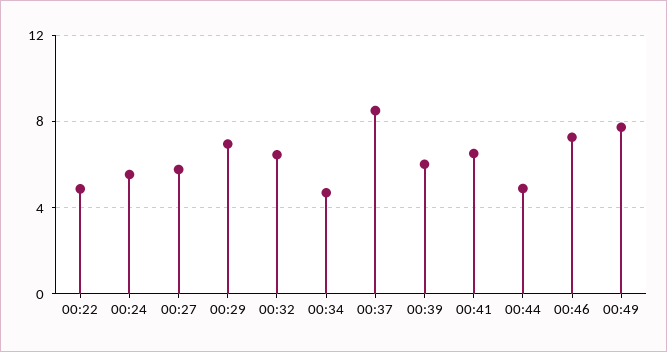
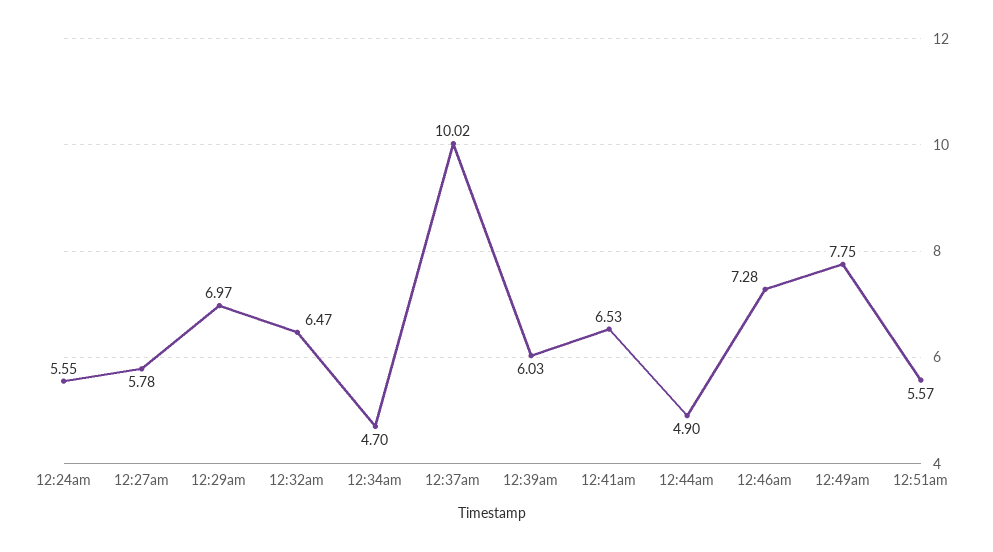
00:22: 5 -> none
00:37: 8.5 -> 10.02
12:51am: none -> 5.57

